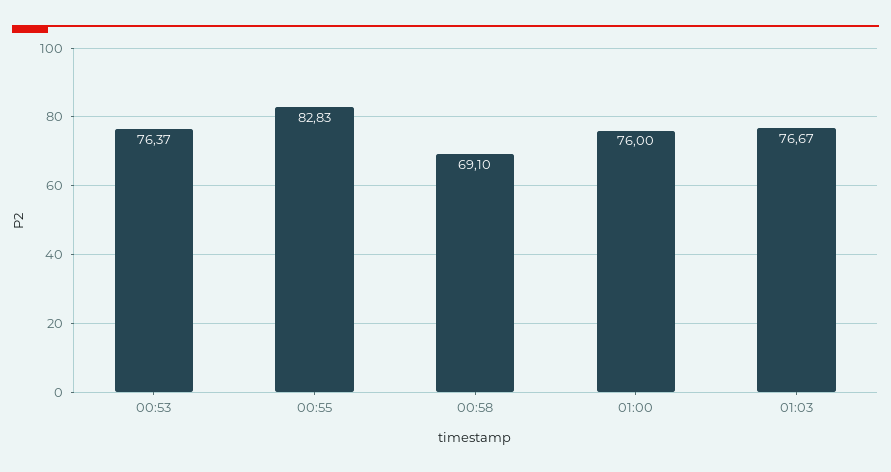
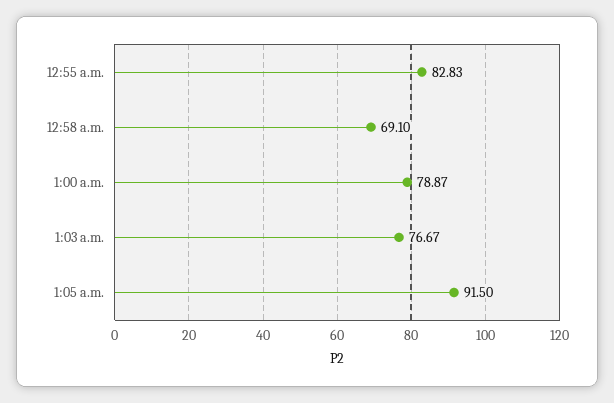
00:53: 76.37 -> none
01:00: 76 -> 78.87
1:05 a.m.: none -> 91.5

